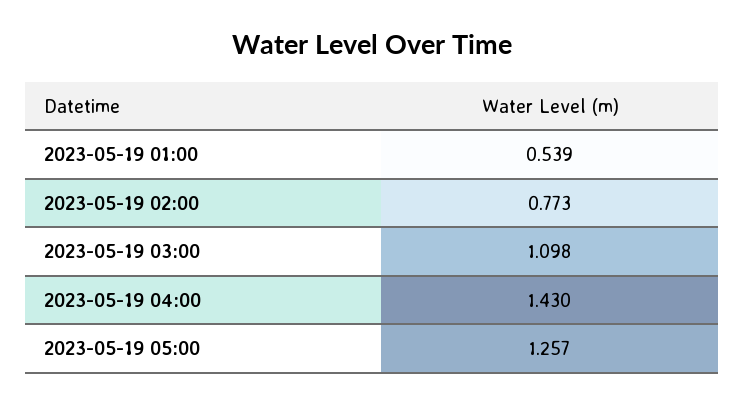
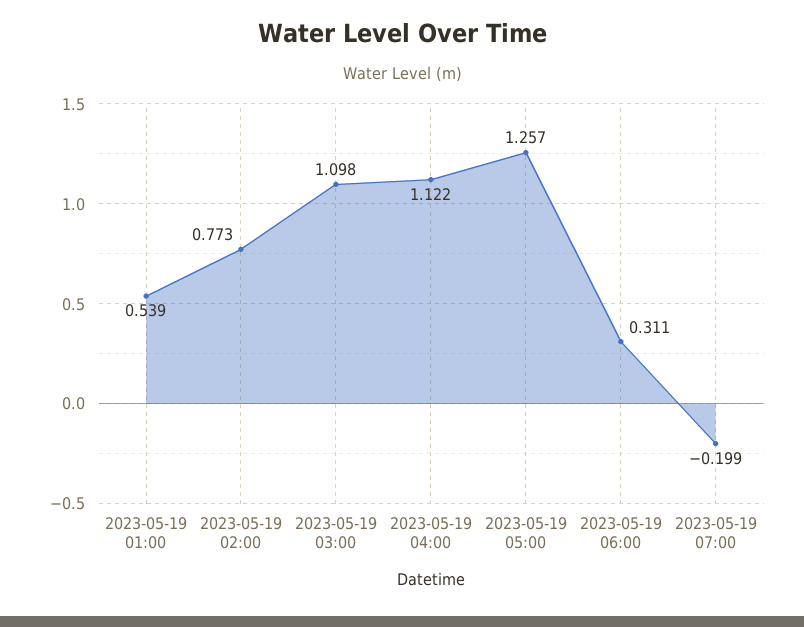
2023-05-19 04:00: 1.43 -> 1.122
2023-05-19 06:00: none -> 0.311
2023-05-19 07:00: none -> -0.199

